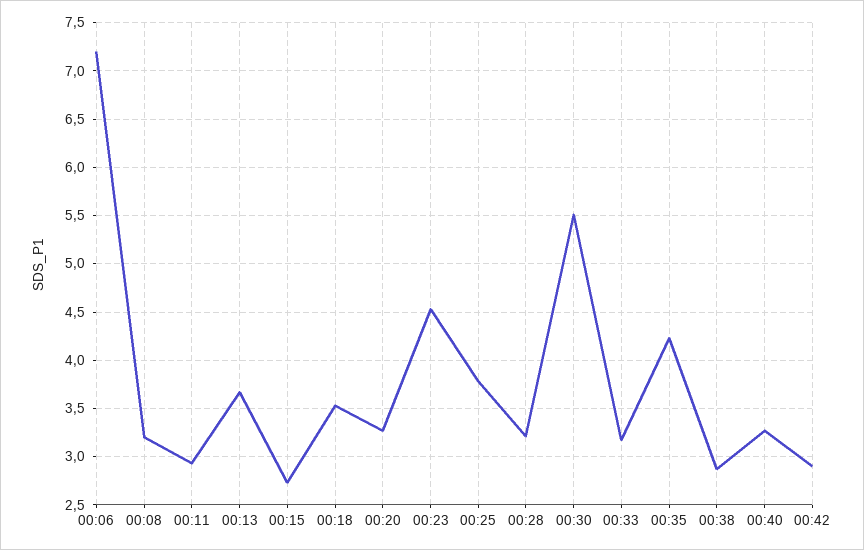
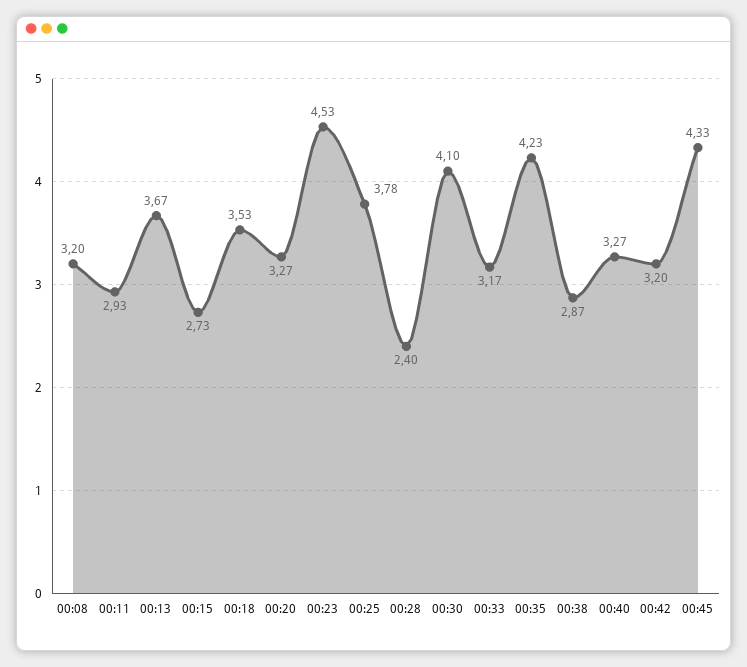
00:06: 7.2 -> none
00:28: 3.2 -> 2.4
00:30: 5.5 -> 4.1
00:42: 2.9 -> 3.2
00:45: none -> 4.33

